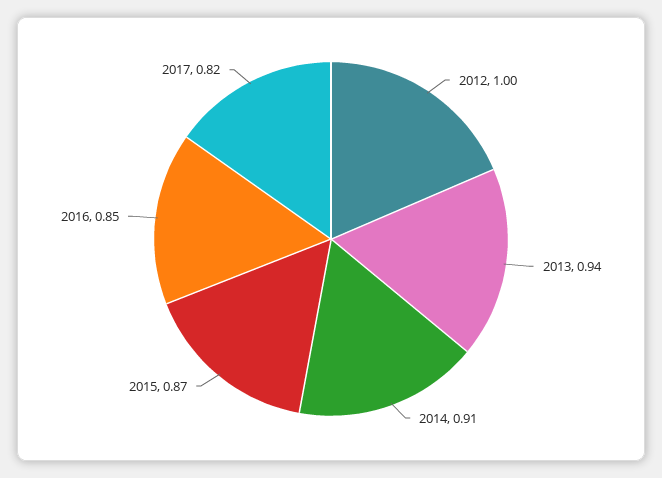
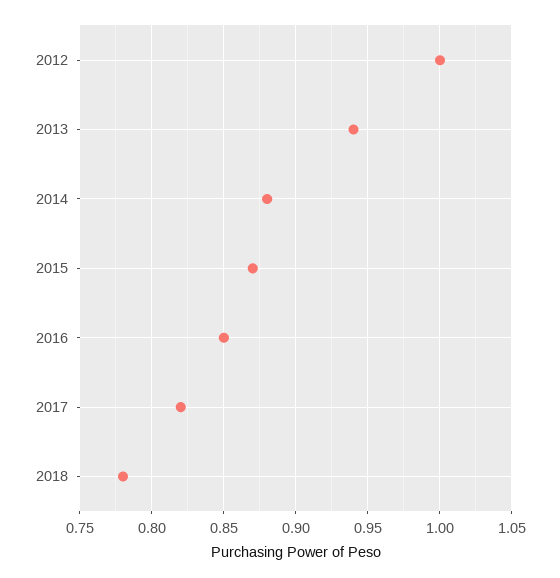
2014: 0.91 -> 0.88
2018: none -> 0.78

